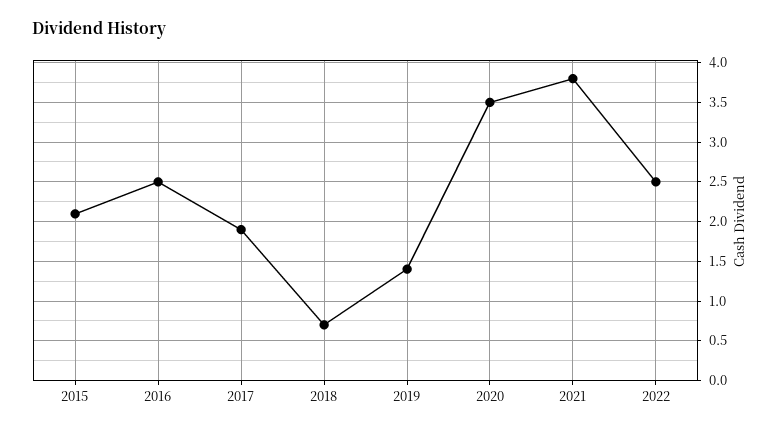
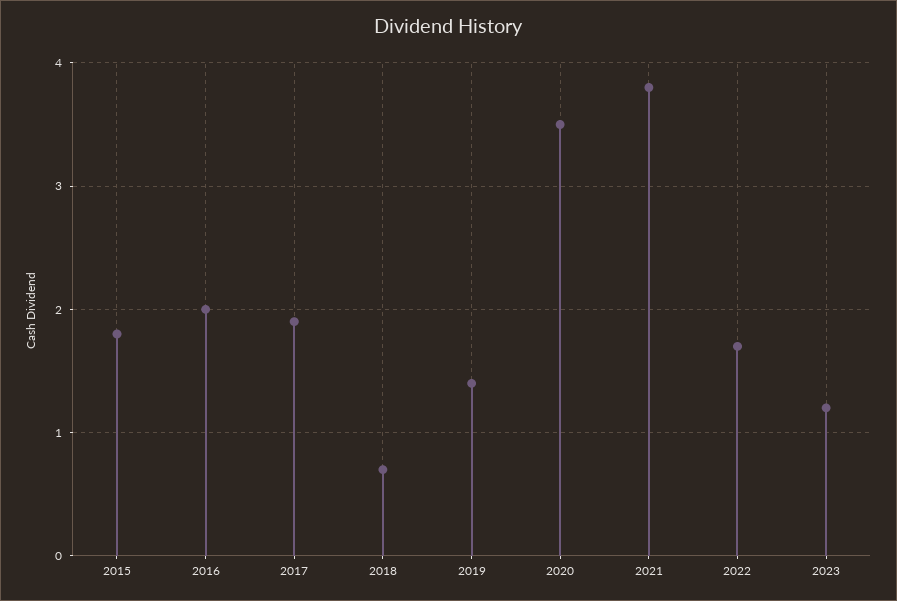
2015: 2.1 -> 1.8
2016: 2.5 -> 2
2022: 2.5 -> 1.7
2023: none -> 1.2

